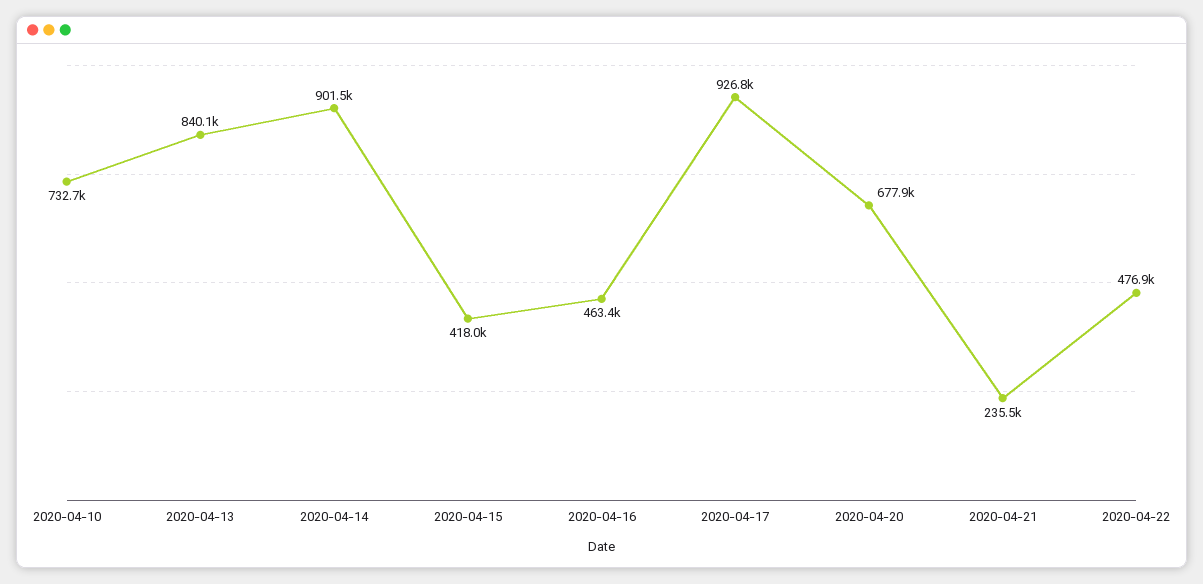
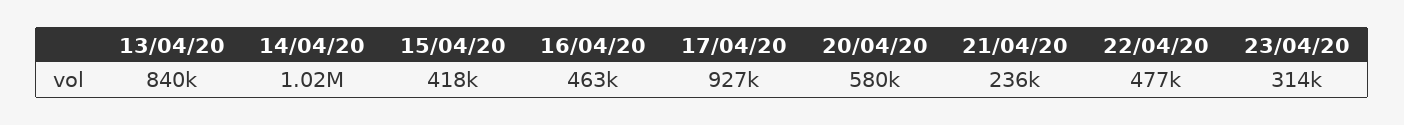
2020-04-10: 732700 -> none
2020-04-14: 901500 -> 1020000
2020-04-20: 677900 -> 580000
23/04/20: none -> 314000

